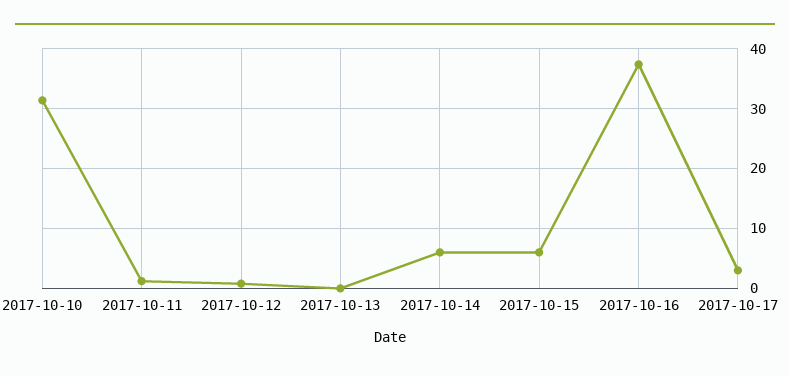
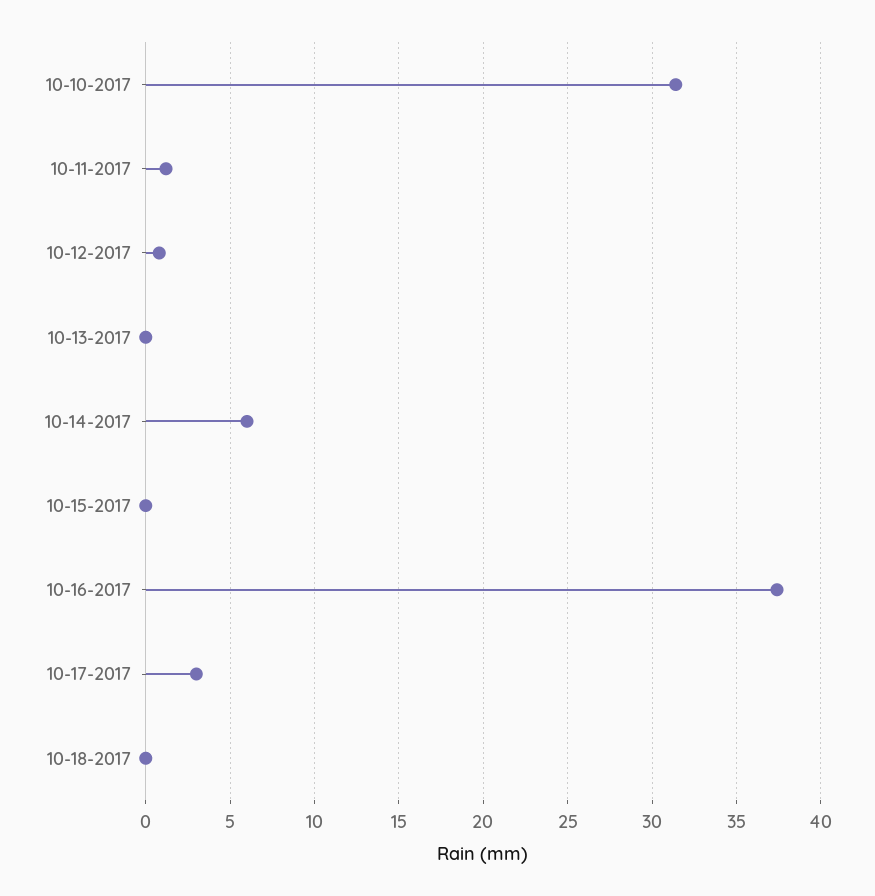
2017-10-15: 6 -> 0
10-18-2017: none -> 0

